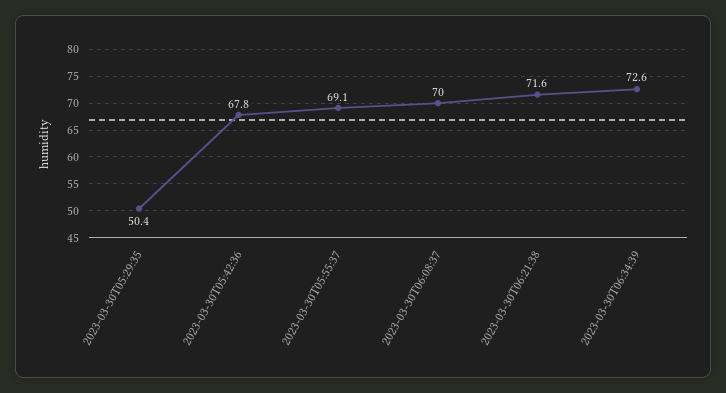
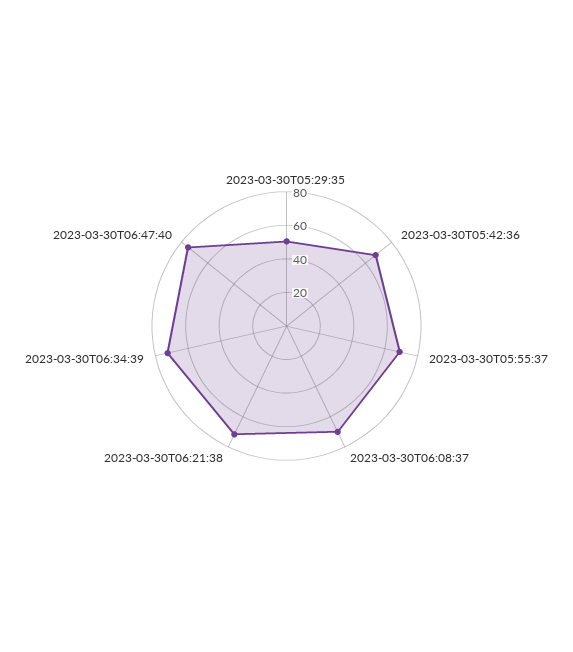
2023-03-30T06:47:40: none -> 75

